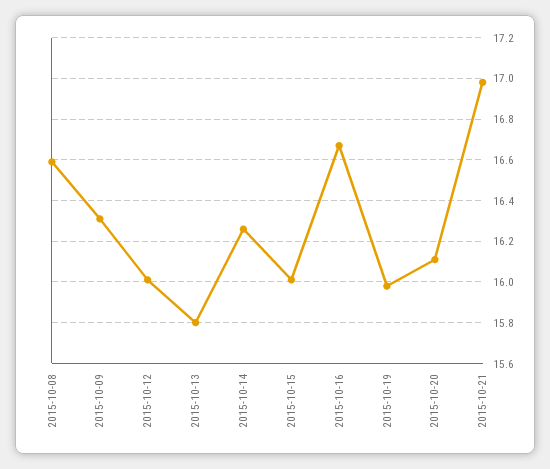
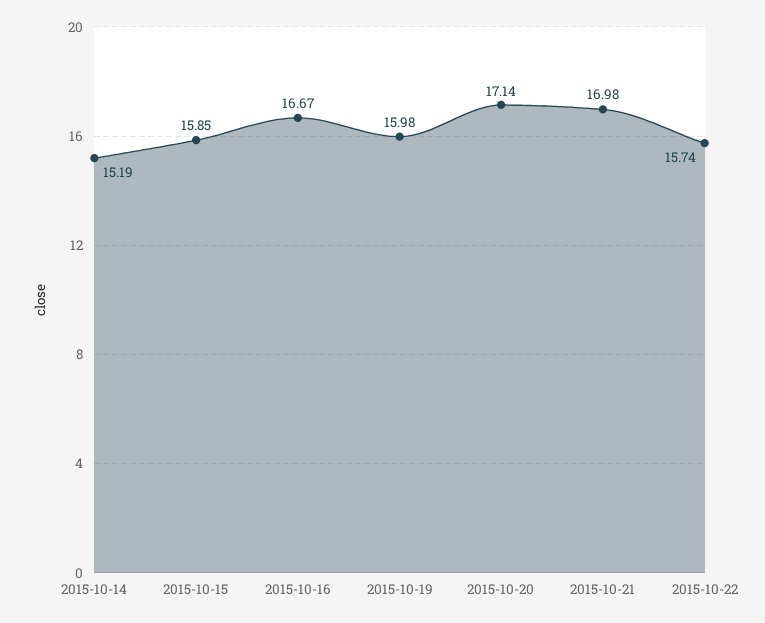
2015-10-08: 16.6 -> none
2015-10-09: 16.3 -> none
2015-10-12: 16 -> none
2015-10-13: 15.8 -> none
2015-10-14: 16.25 -> 15.19
2015-10-15: 16 -> 15.85
2015-10-20: 16.1 -> 17.14
2015-10-22: none -> 15.74

